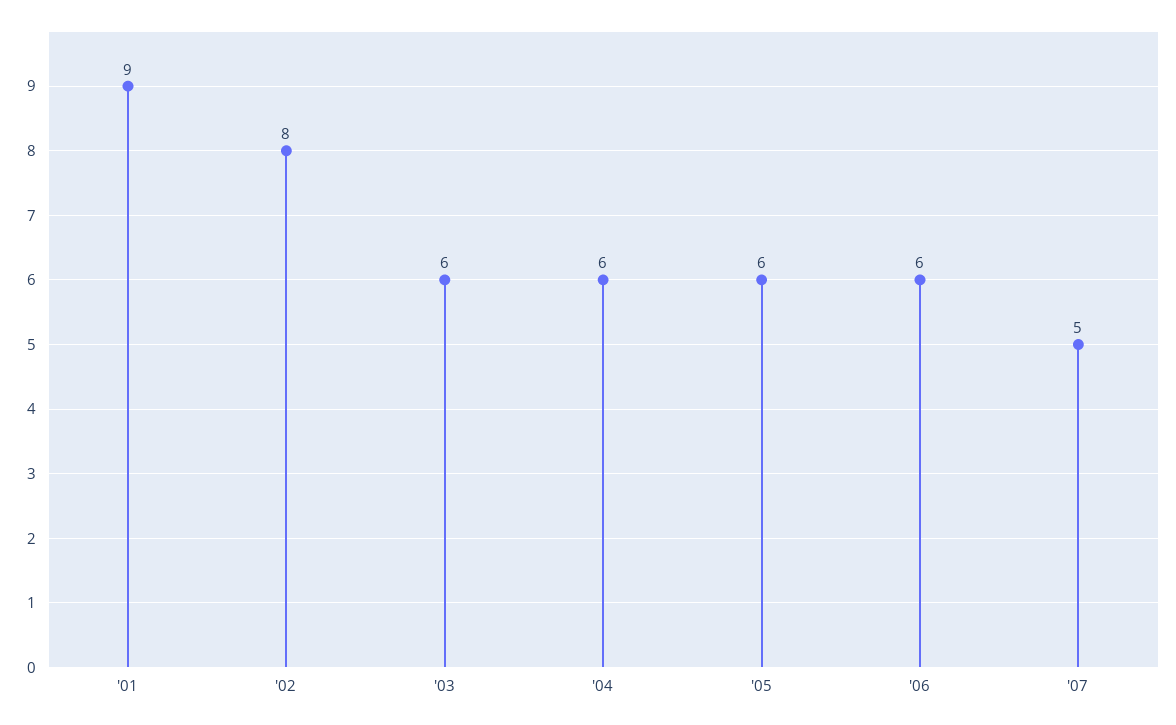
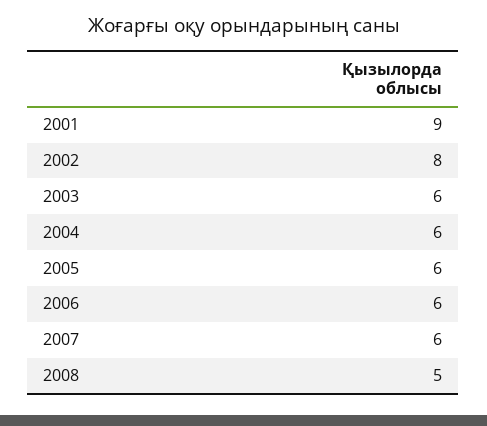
'07: 5 -> 6
2008: none -> 5

